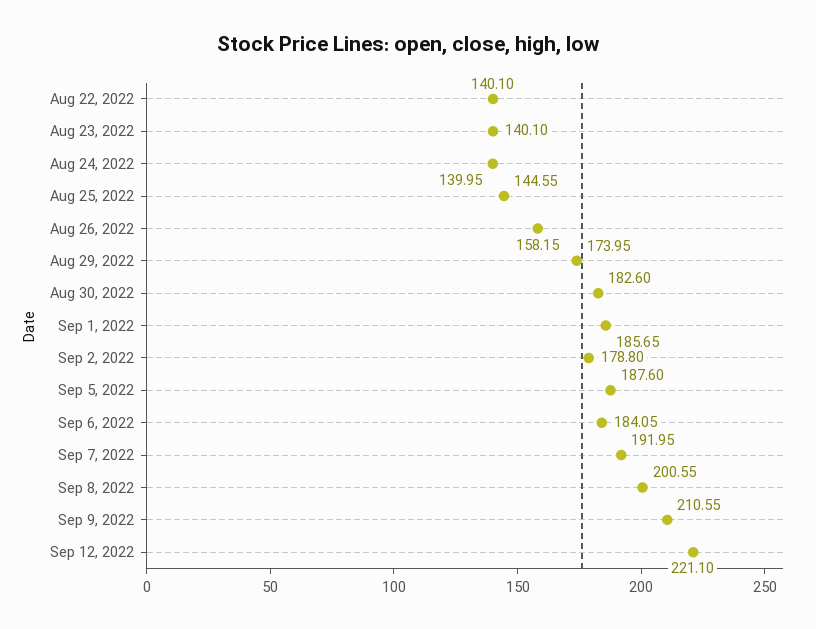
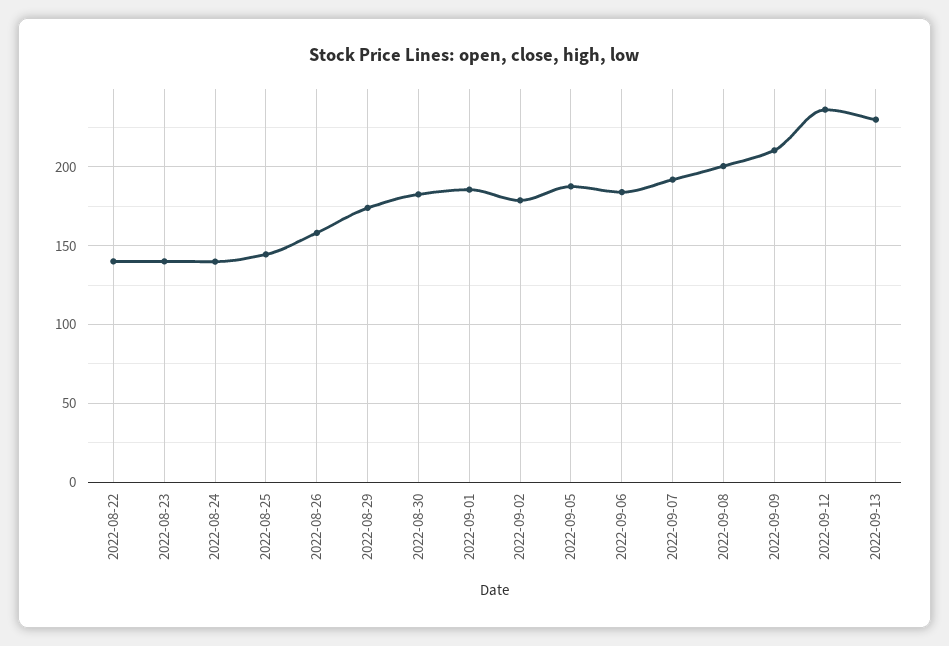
Sep 12, 2022: 221.1 -> 235
2022-09-13: none -> 230

